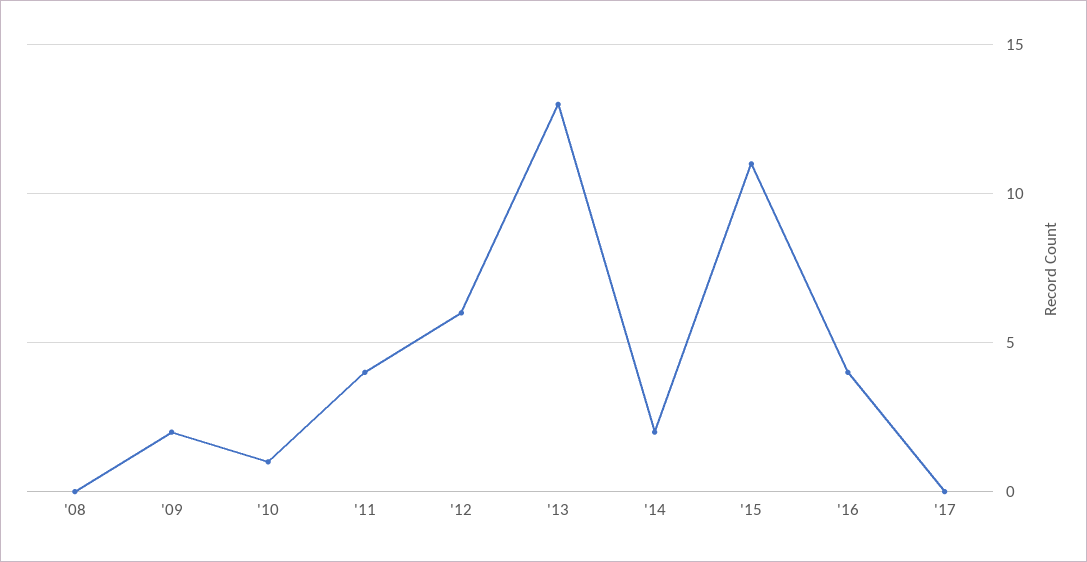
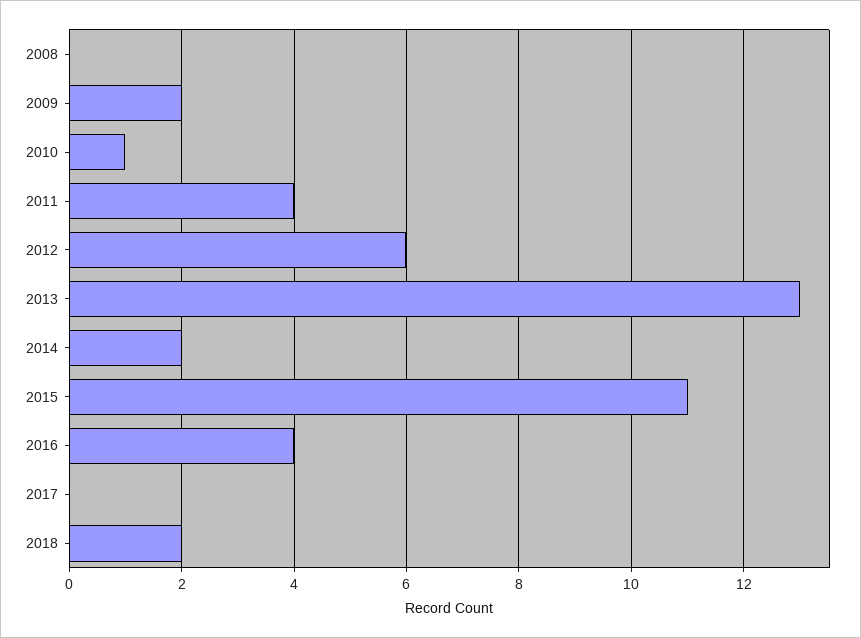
2018: none -> 2

